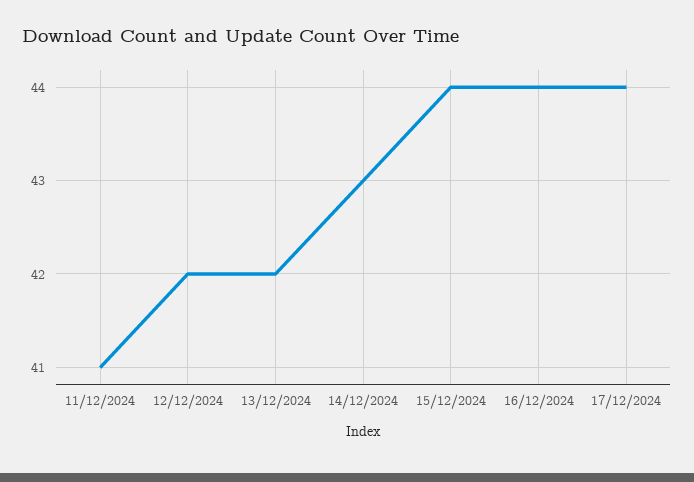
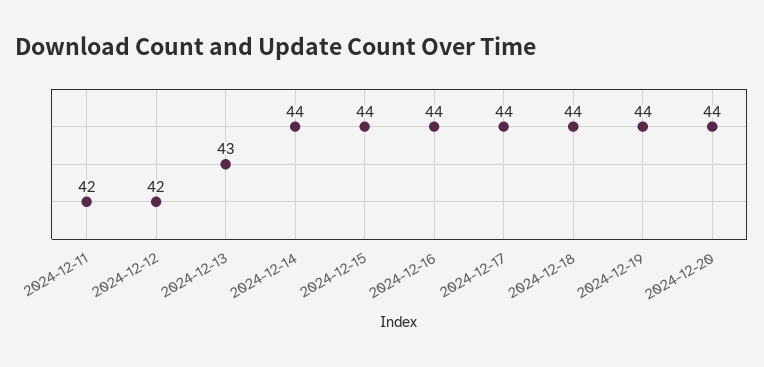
11/12/2024: 41 -> 42
13/12/2024: 42 -> 43
14/12/2024: 43 -> 44
2024-12-18: none -> 44
2024-12-19: none -> 44
2024-12-20: none -> 44

